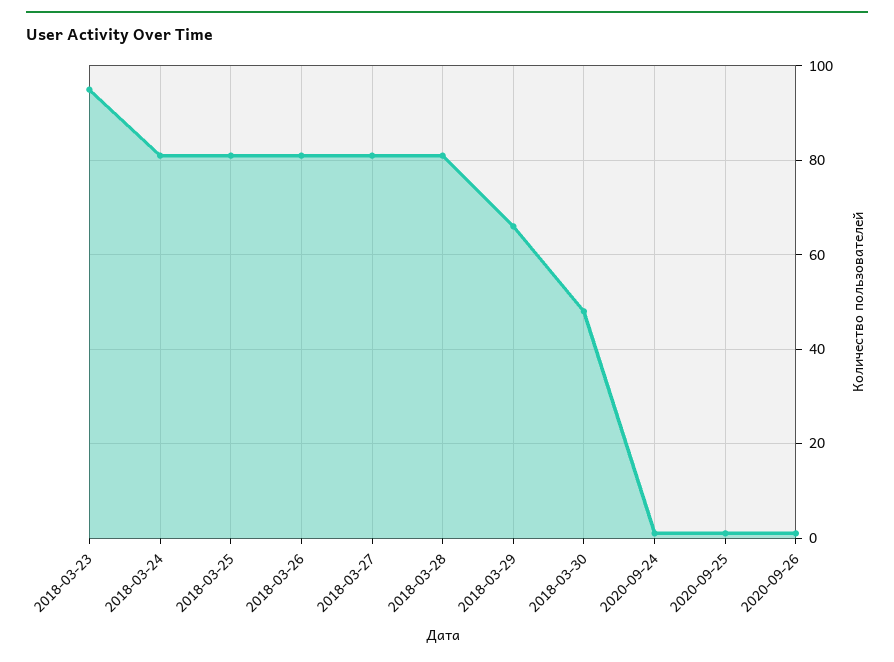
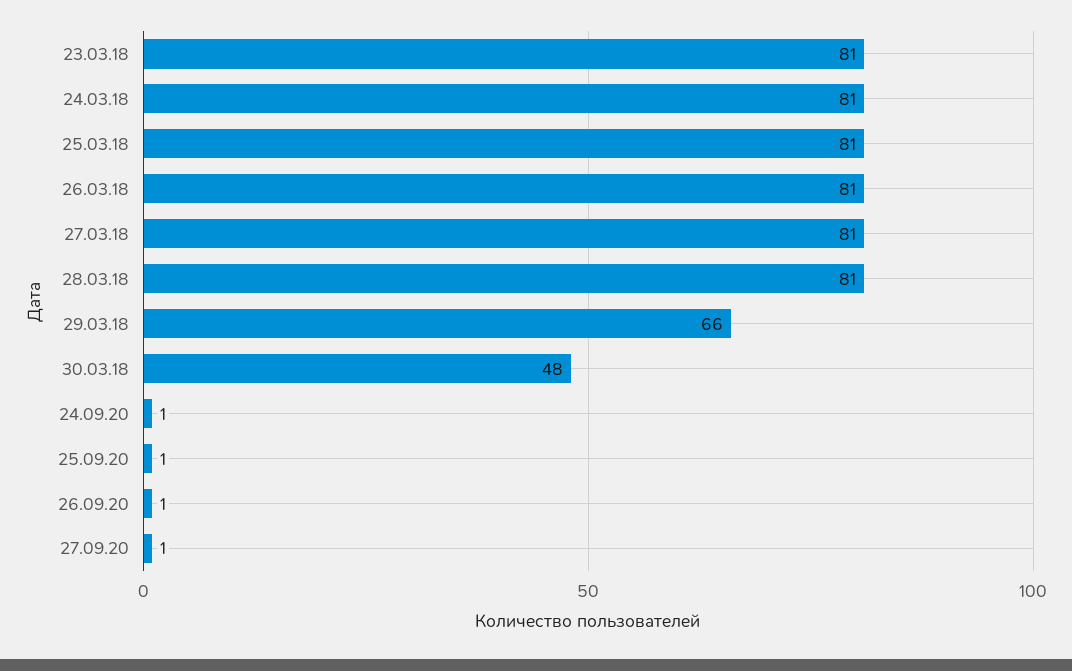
2018-03-23: 95 -> 81
27.09.20: none -> 1

